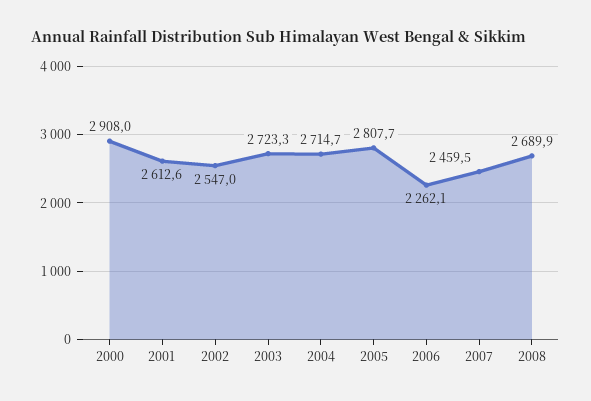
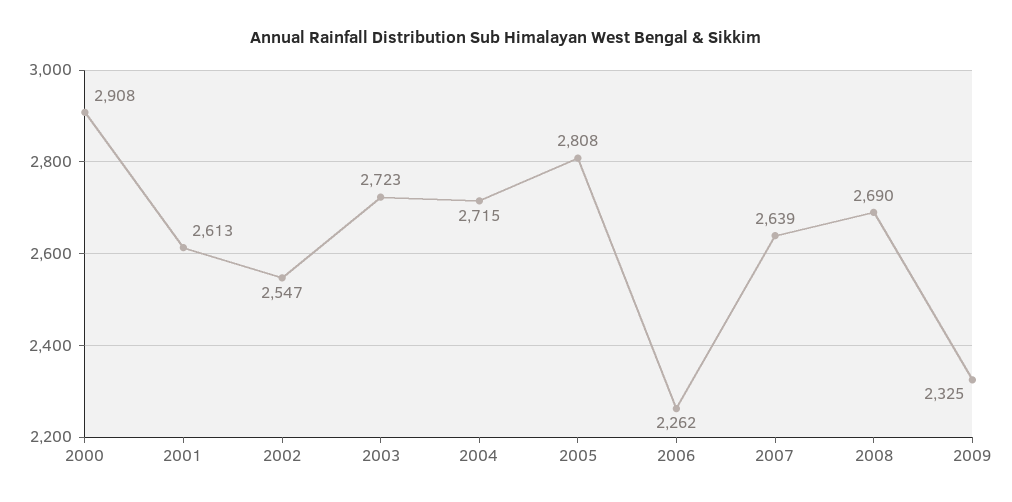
2007: 2459.5 -> 2639
2009: none -> 2325

